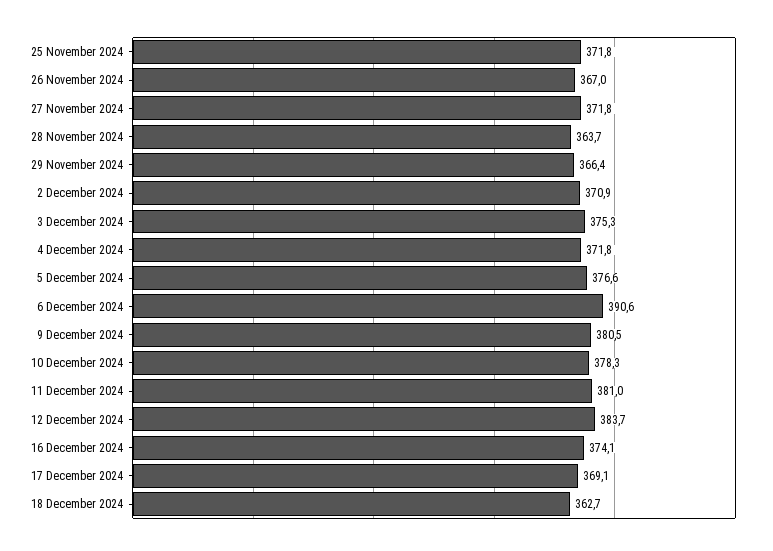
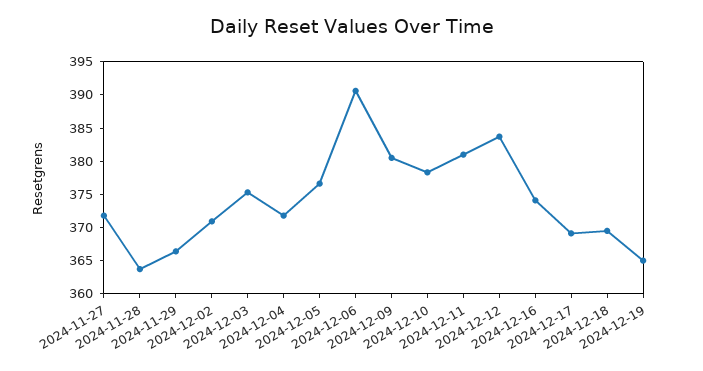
25 November 2024: 371.8 -> none
26 November 2024: 367 -> none
18 December 2024: 362.7 -> 370
2024-12-19: none -> 365

